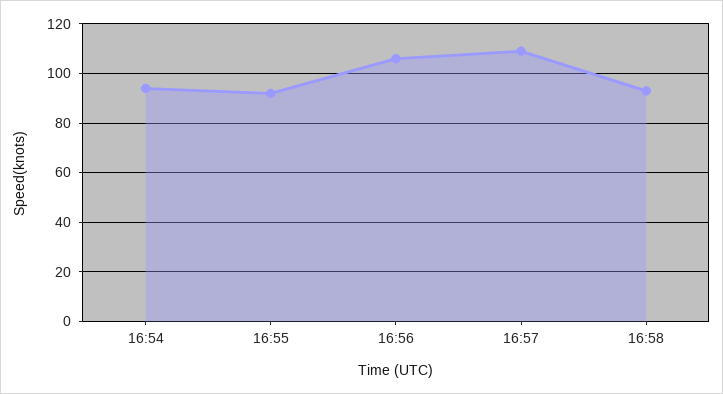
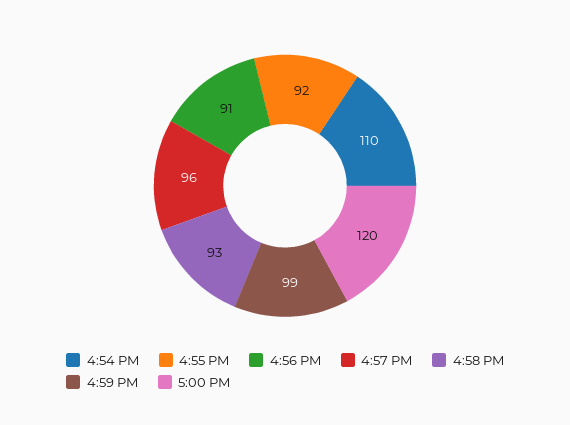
16:54: 95 -> 110
16:56: 105 -> 91
16:57: 110 -> 96
4:59 PM: none -> 99
5:00 PM: none -> 120

